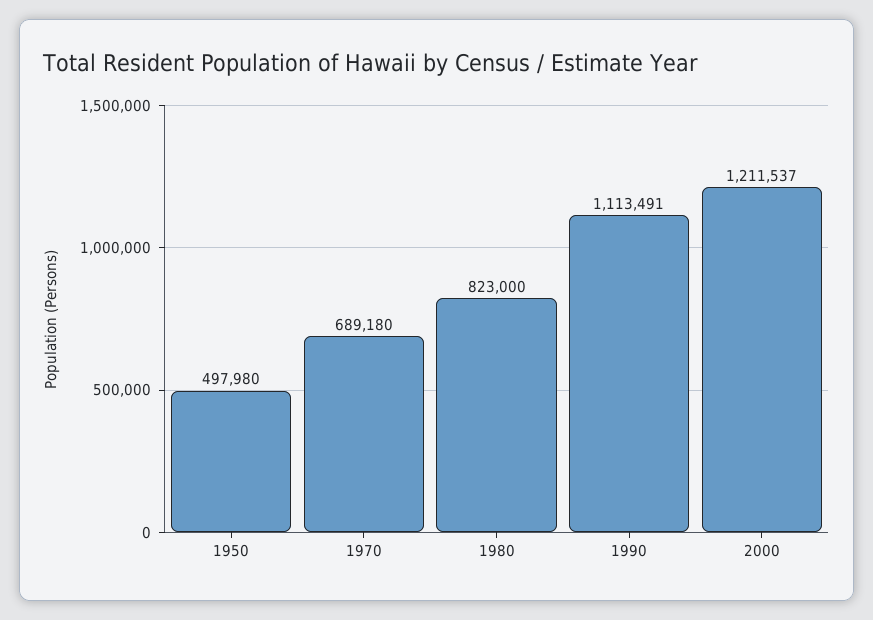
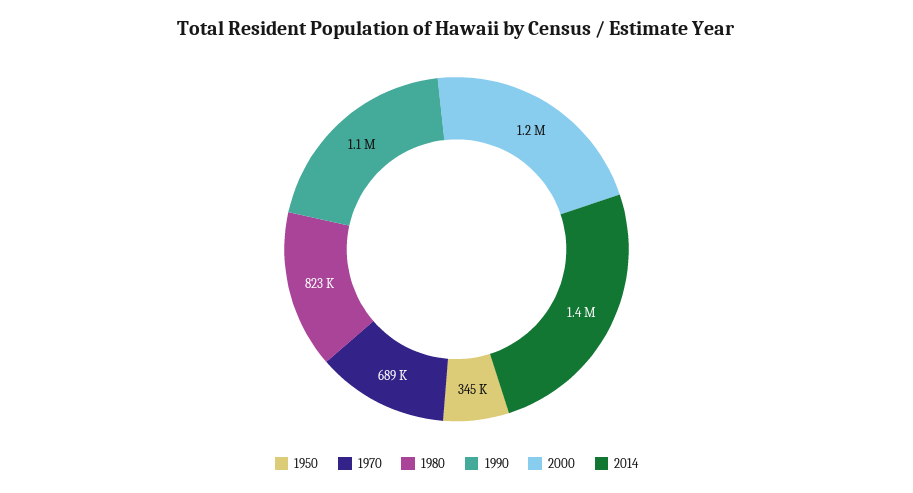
1950: 497980 -> 345000
2014: none -> 1400000

